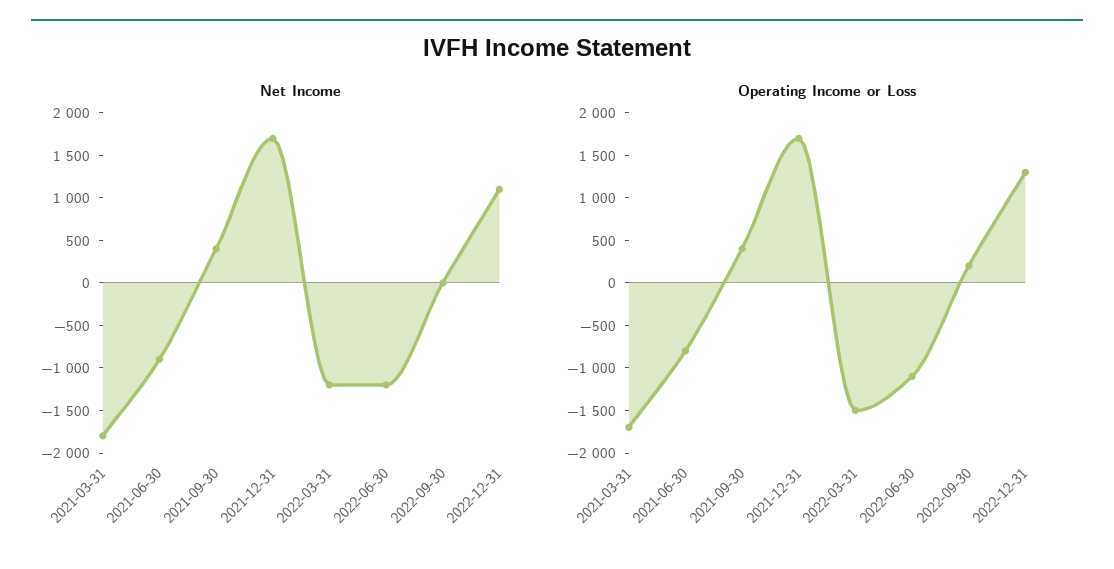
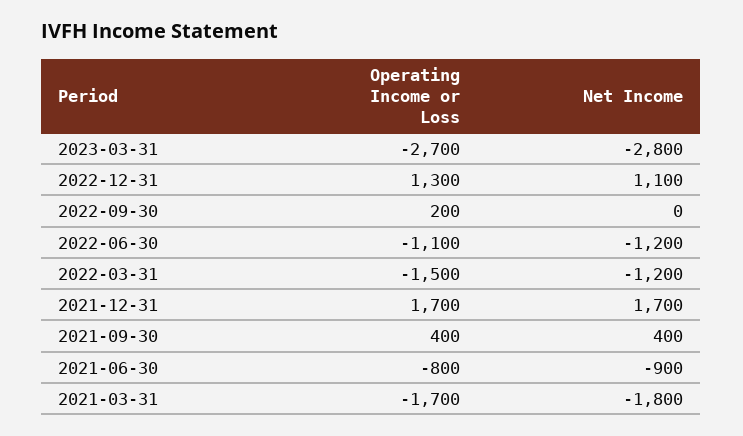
Operating Income or Loss, 2023-03-31: none -> -2700
Net Income, 2023-03-31: none -> -2800

